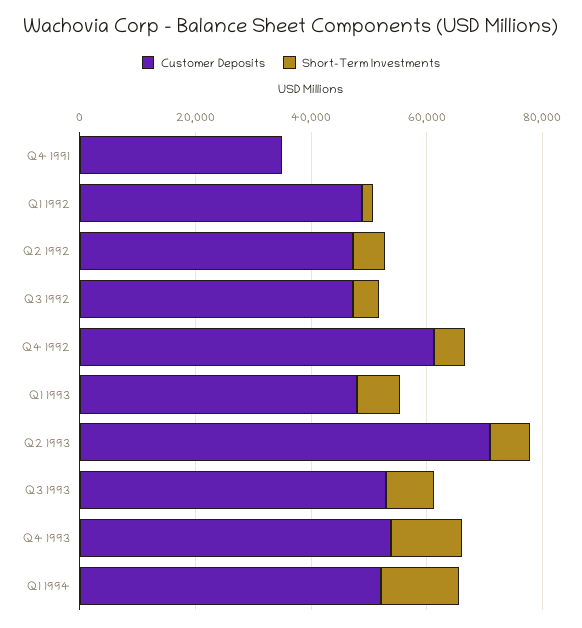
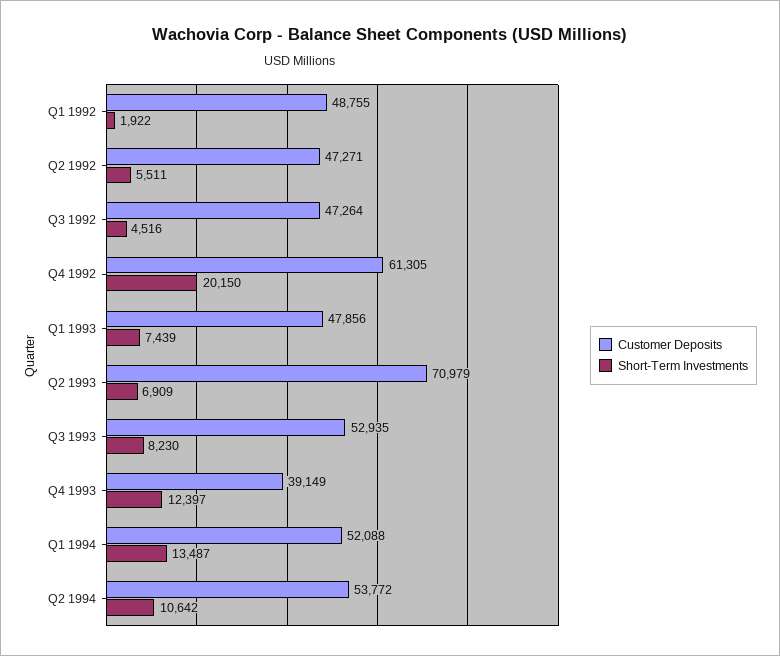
Customer Deposits, Q4 1991: 35000 -> none
Short-Term Investments, Q4 1991: 0 -> none
Short-Term Investments, Q4 1992: 5000 -> 20150
Customer Deposits, Q4 1993: 55000 -> 39149
Customer Deposits, Q2 1994: none -> 53772
Short-Term Investments, Q2 1994: none -> 10642

